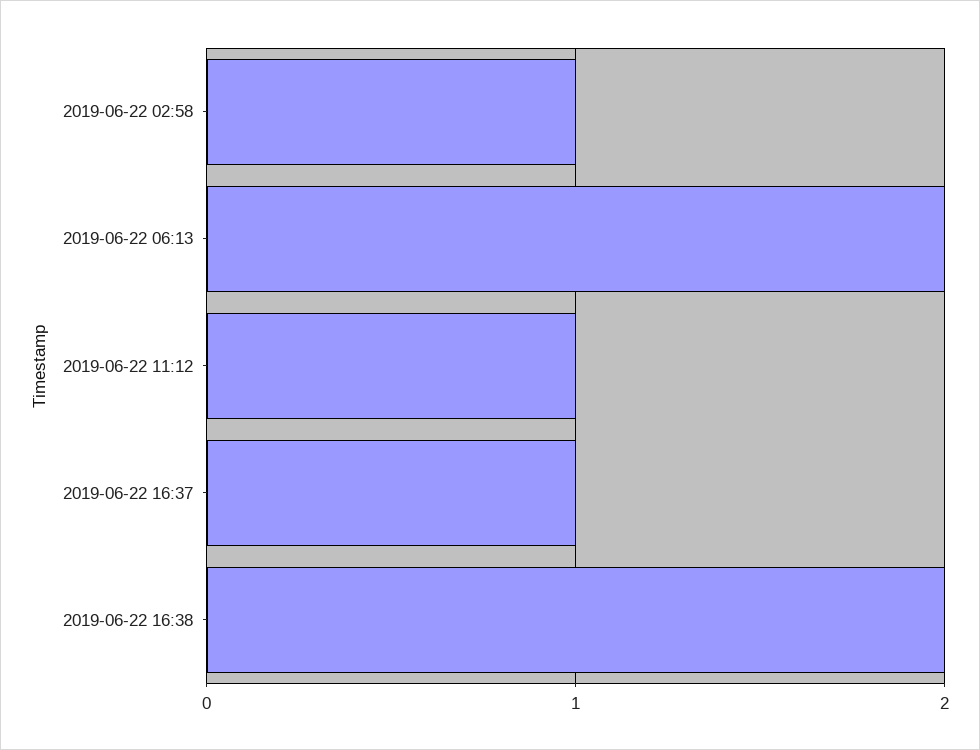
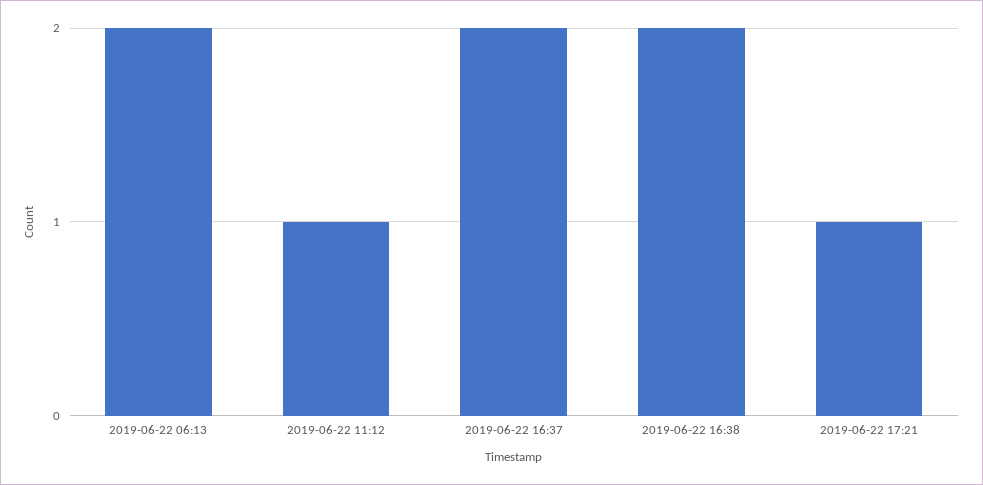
2019-06-22 02:58: 1 -> none
2019-06-22 16:37: 1 -> 2
2019-06-22 17:21: none -> 1

